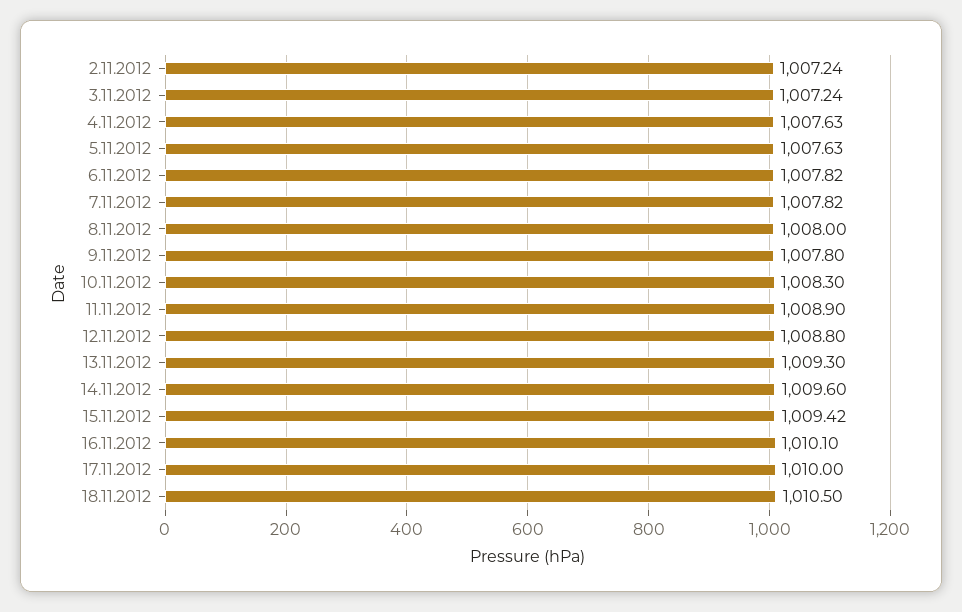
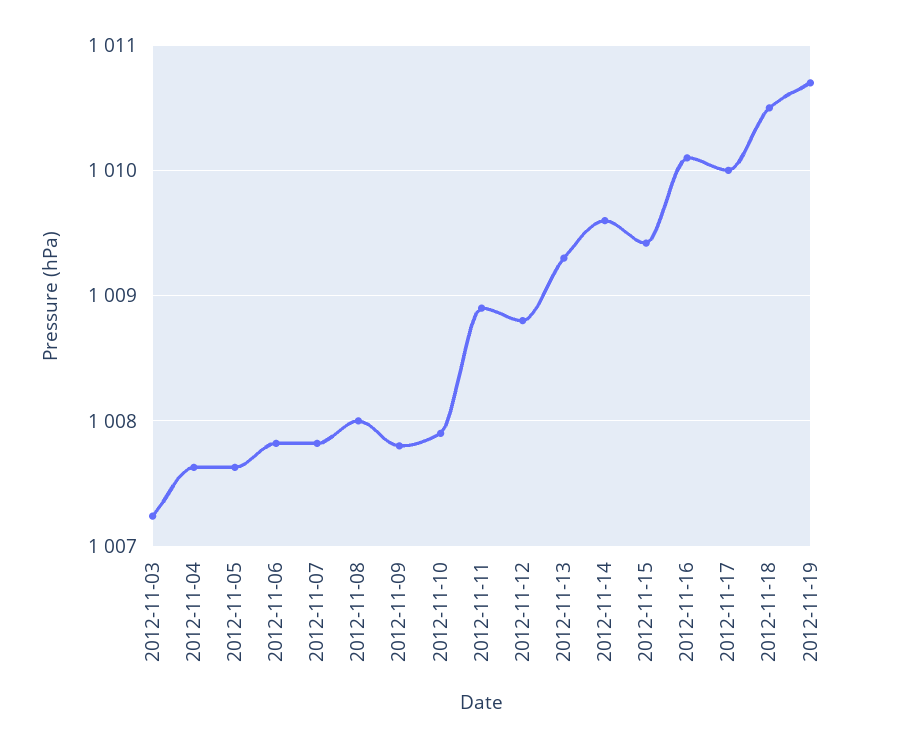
2.11.2012: 1007.24 -> none
10.11.2012: 1008.3 -> 1007.9
2012-11-19: none -> 1010.7

